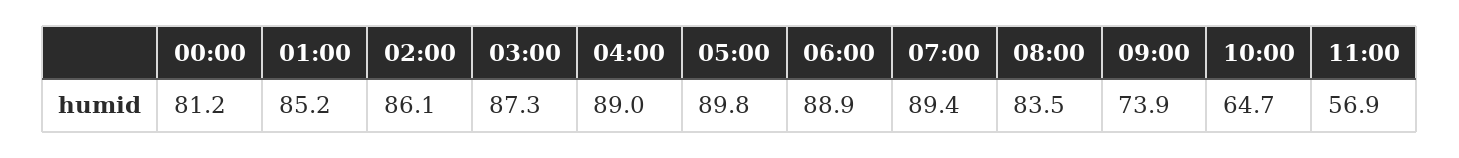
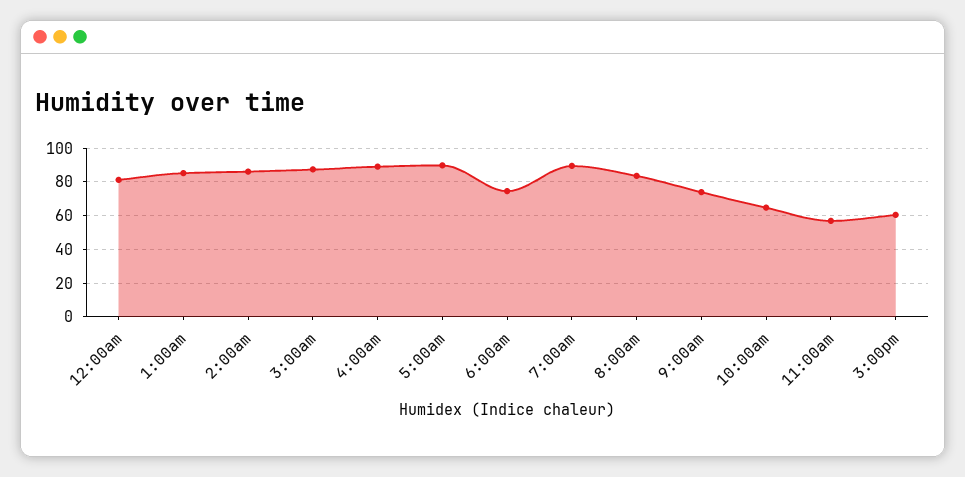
06:00: 88.9 -> 75
3:00pm: none -> 60

